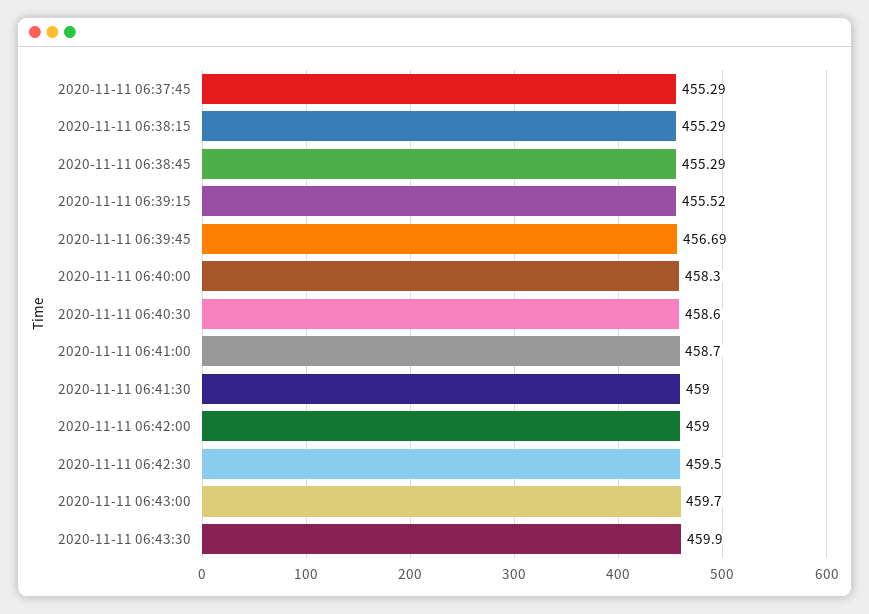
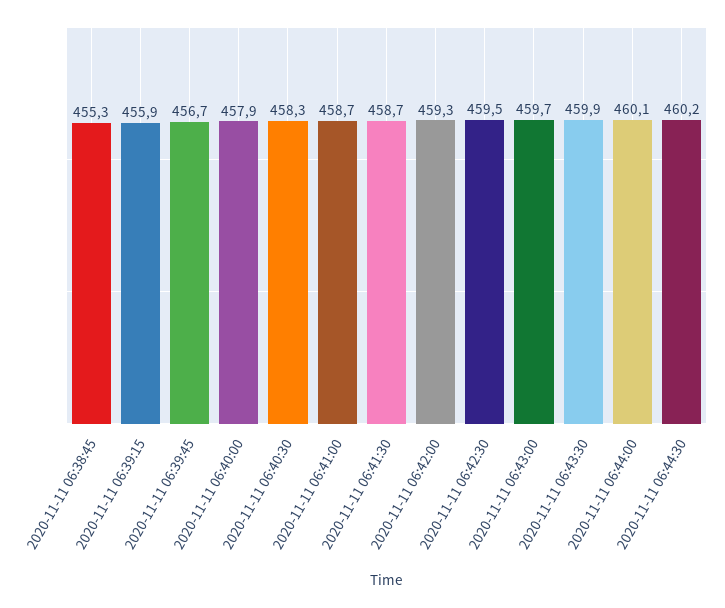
2020-11-11 06:37:45: 455.29 -> none
2020-11-11 06:38:15: 455.29 -> none
2020-11-11 06:39:15: 455.52 -> 455.9
2020-11-11 06:40:00: 458.3 -> 457.9
2020-11-11 06:40:30: 458.6 -> 458.3
2020-11-11 06:41:30: 459 -> 458.7
2020-11-11 06:42:00: 459 -> 459.3
2020-11-11 06:44:00: none -> 460.1
2020-11-11 06:44:30: none -> 460.2

